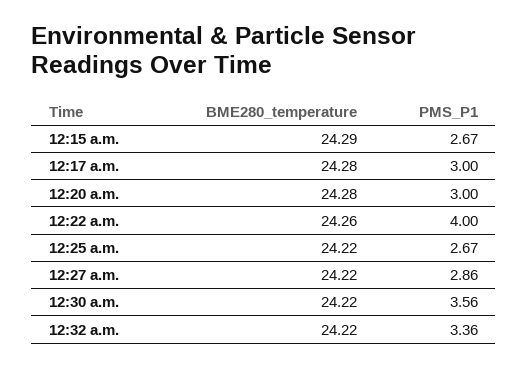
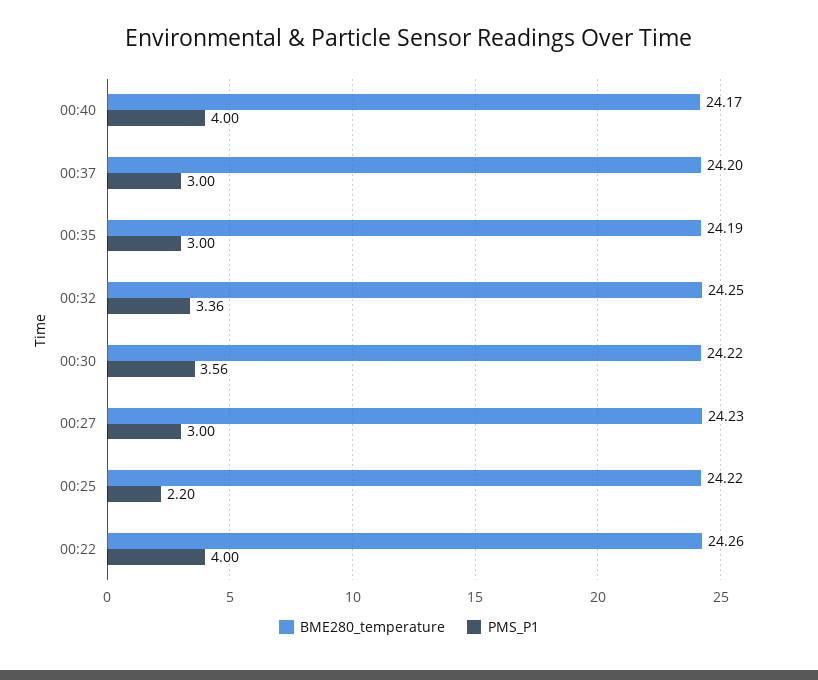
BME280_temperature, 12:15 a.m.: 24.29 -> none
PMS_P1, 12:15 a.m.: 2.67 -> none
BME280_temperature, 12:17 a.m.: 24.28 -> none
PMS_P1, 12:17 a.m.: 3 -> none
BME280_temperature, 12:20 a.m.: 24.28 -> none
PMS_P1, 12:20 a.m.: 3 -> none
PMS_P1, 12:25 a.m.: 2.67 -> 2.2
BME280_temperature, 12:27 a.m.: 24.22 -> 24.23
PMS_P1, 12:27 a.m.: 2.86 -> 3
BME280_temperature, 12:32 a.m.: 24.22 -> 24.25
BME280_temperature, 00:40: none -> 24.17
PMS_P1, 00:40: none -> 4
BME280_temperature, 00:37: none -> 24.2
PMS_P1, 00:37: none -> 3
BME280_temperature, 00:35: none -> 24.19
PMS_P1, 00:35: none -> 3

